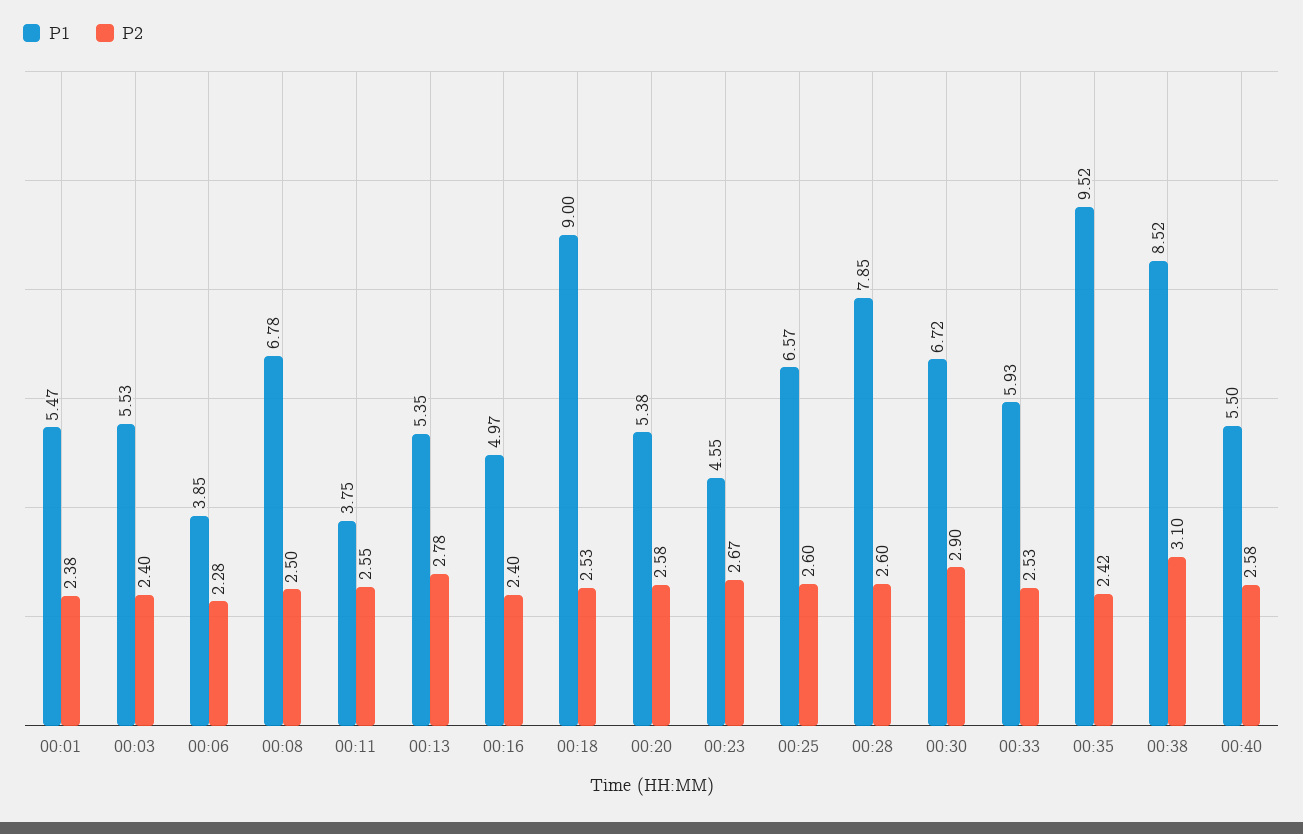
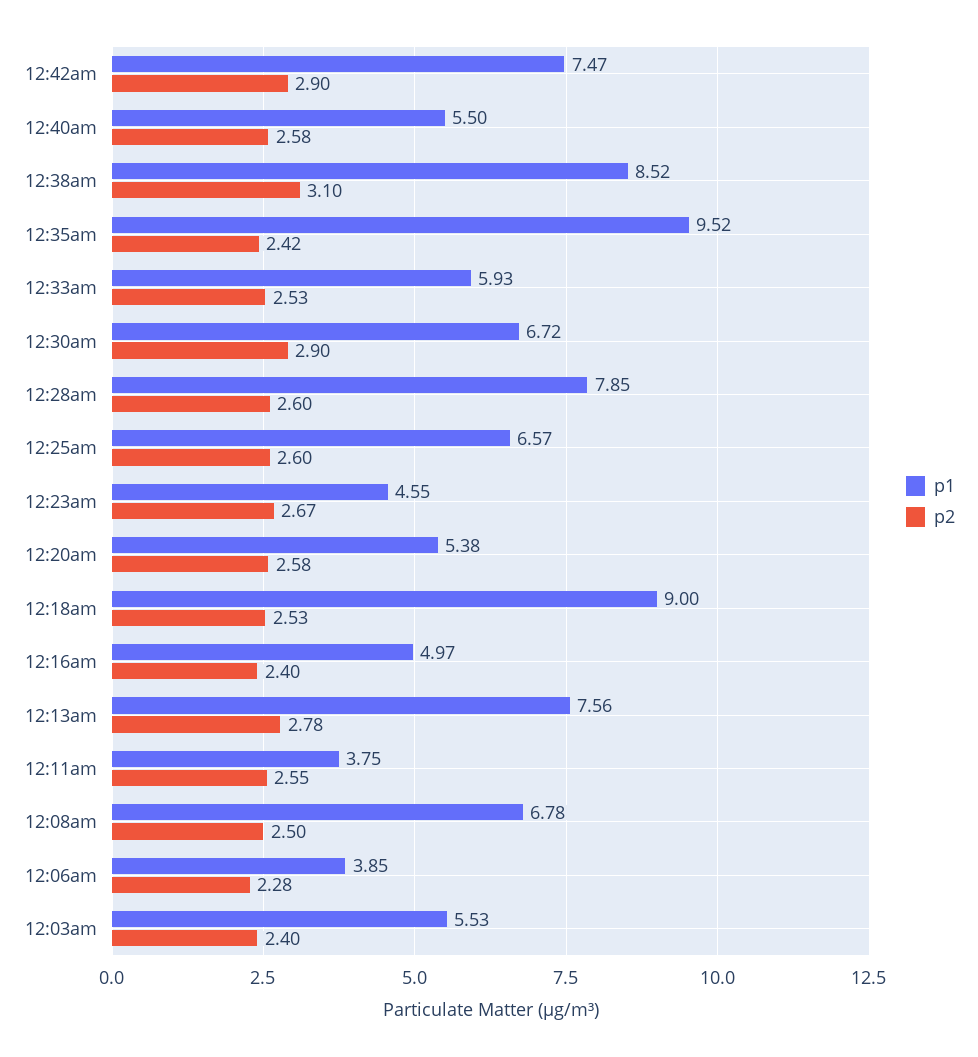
P1, 00:01: 5.47 -> none
P2, 00:01: 2.38 -> none
P1, 00:13: 5.35 -> 7.56
P1, 12:42am: none -> 7.47
P2, 12:42am: none -> 2.9

